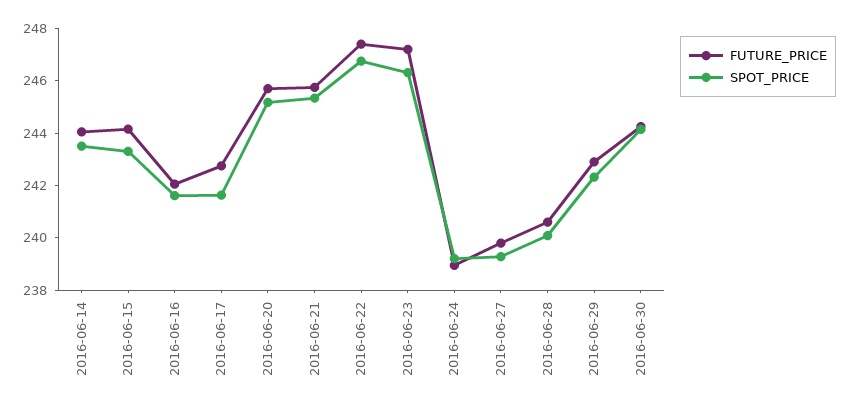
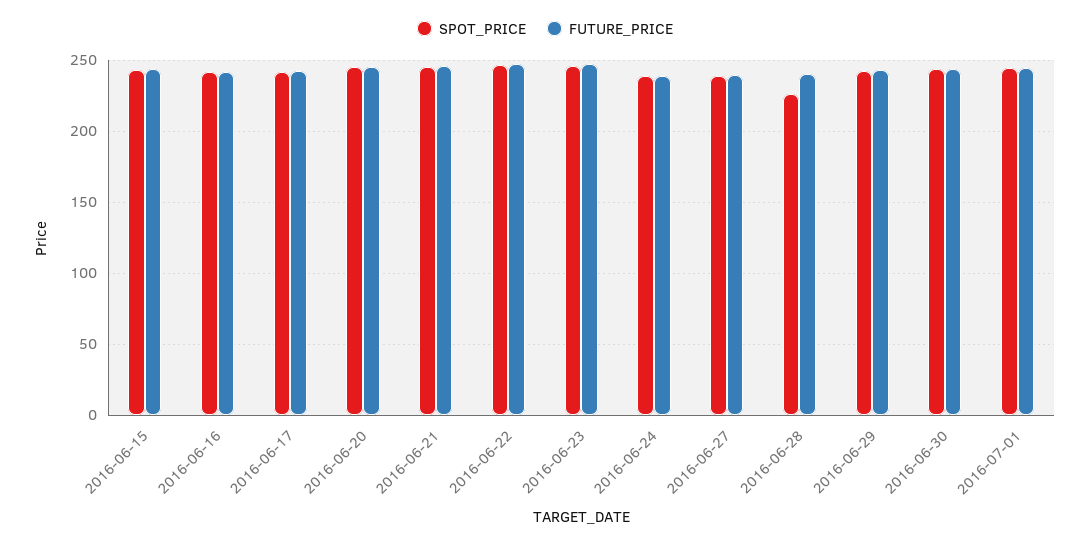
FUTURE_PRICE, 2016-06-14: 244 -> none
SPOT_PRICE, 2016-06-14: 243.5 -> none
SPOT_PRICE, 2016-06-28: 240 -> 225
SPOT_PRICE, 2016-07-01: none -> 245
FUTURE_PRICE, 2016-07-01: none -> 245

